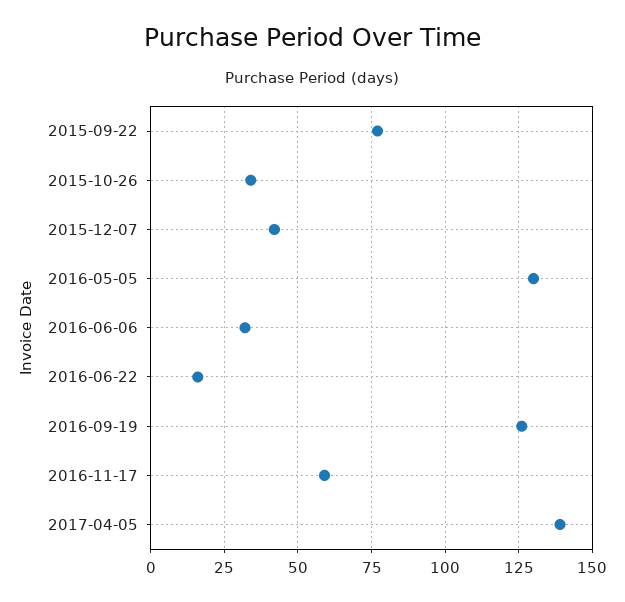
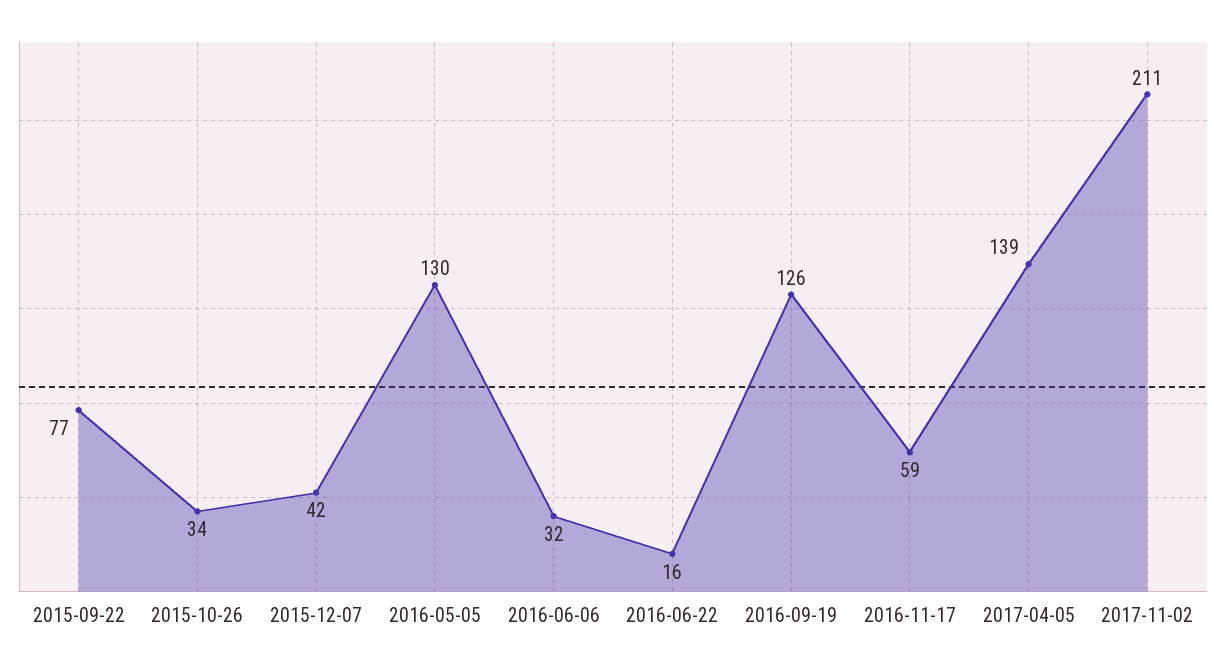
2017-11-02: none -> 211

